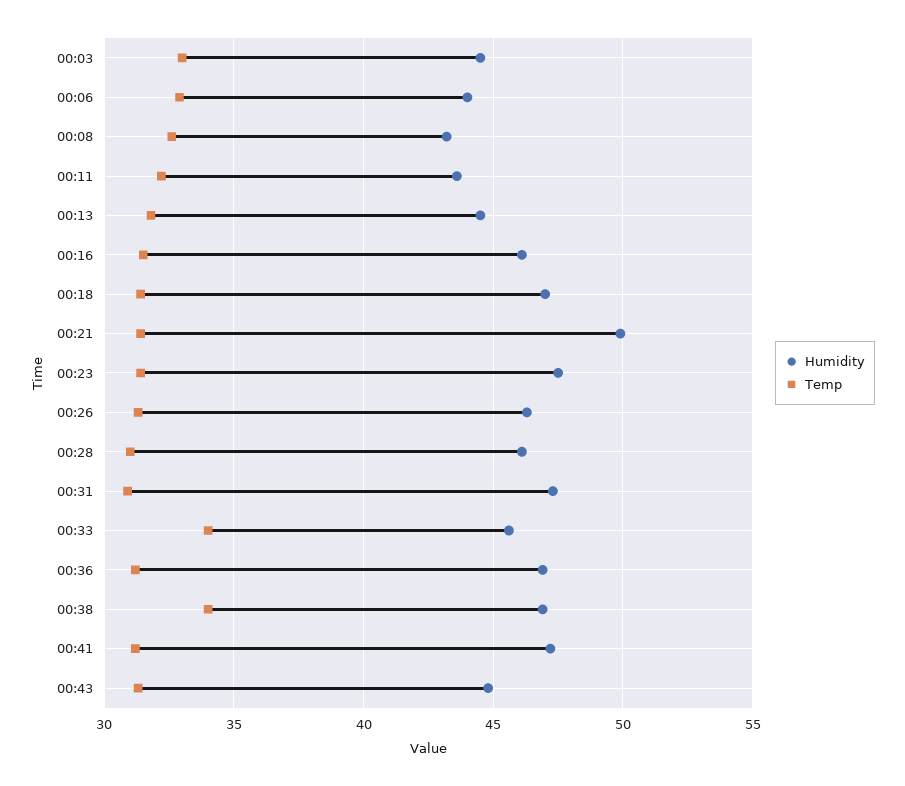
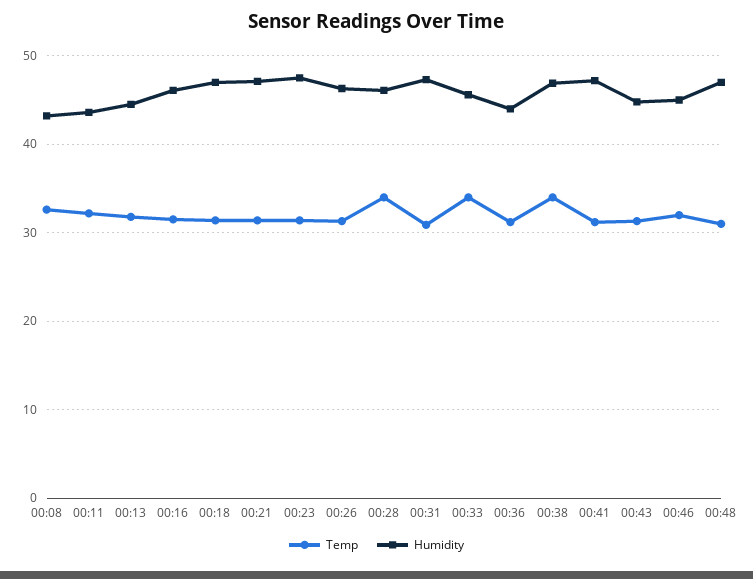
Humidity, 00:03: 44.5 -> none
Temp, 00:03: 33 -> none
Humidity, 00:06: 44 -> none
Temp, 00:06: 33 -> none
Humidity, 00:21: 50 -> 47
Temp, 00:28: 31 -> 34
Humidity, 00:36: 47 -> 44
Temp, 00:46: none -> 32
Humidity, 00:46: none -> 45
Temp, 00:48: none -> 31
Humidity, 00:48: none -> 47

